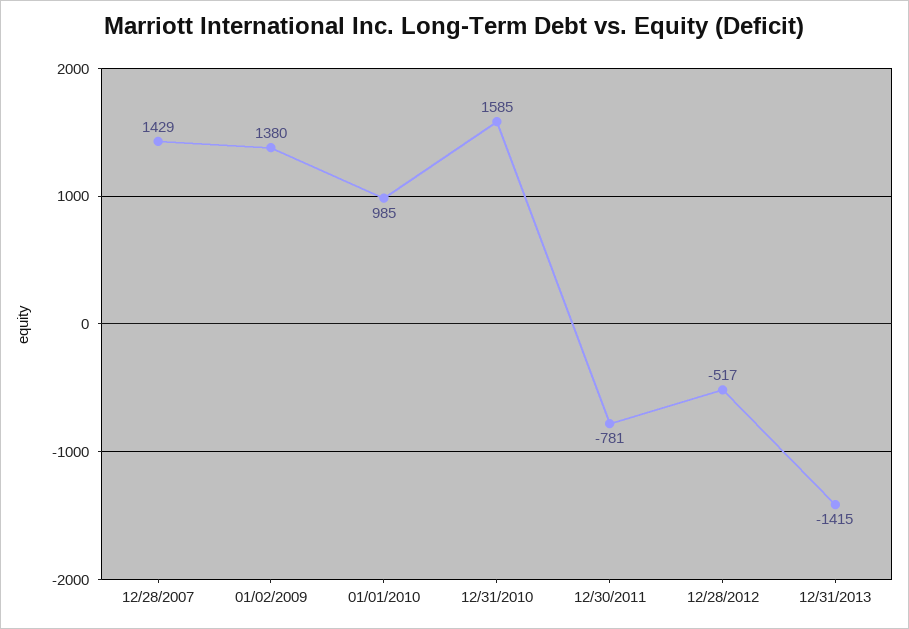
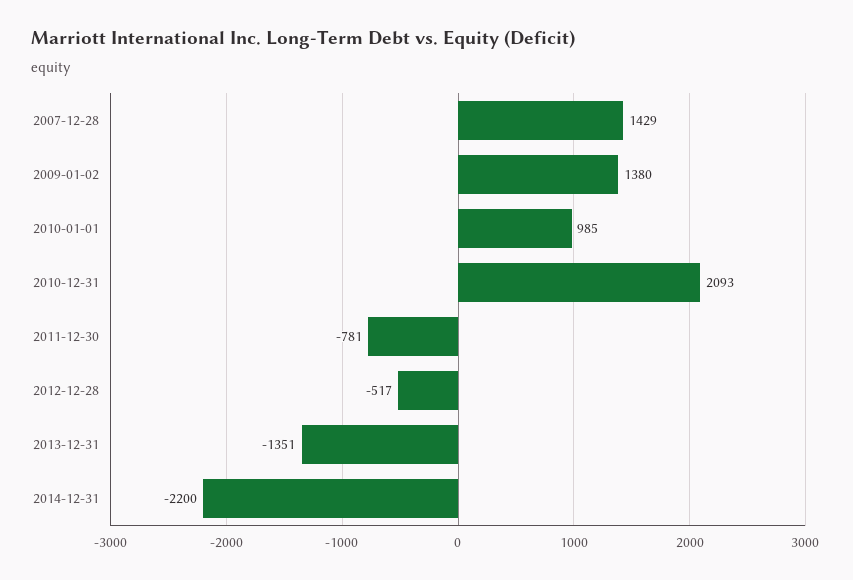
12/31/2010: 1585 -> 2093
12/31/2013: -1415 -> -1351
2014-12-31: none -> -2200

